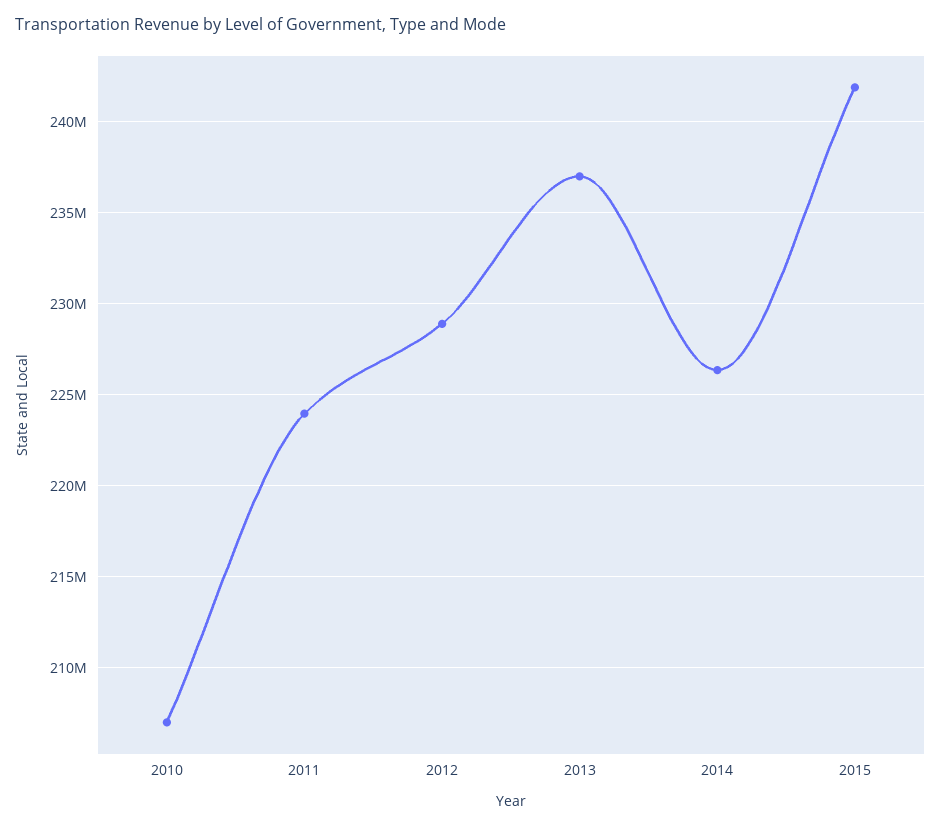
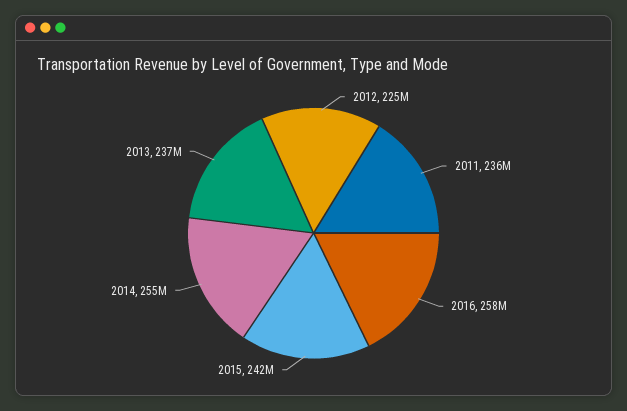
2010: 207000000 -> none
2011: 224000000 -> 236000000
2012: 229000000 -> 225000000
2014: 226500000 -> 255000000
2016: none -> 258000000

